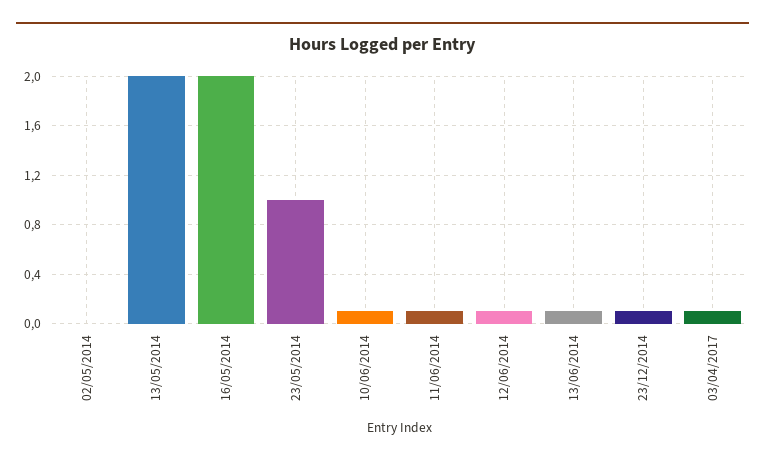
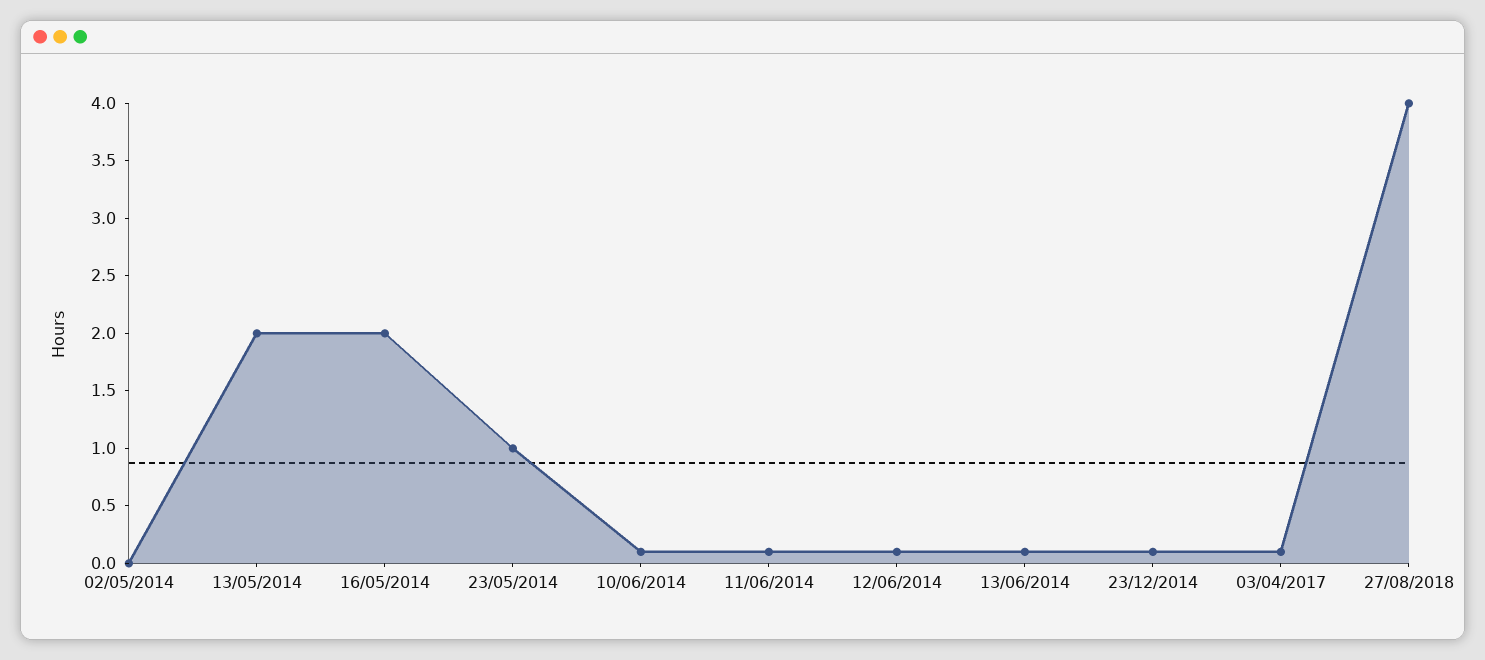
27/08/2018: none -> 4

